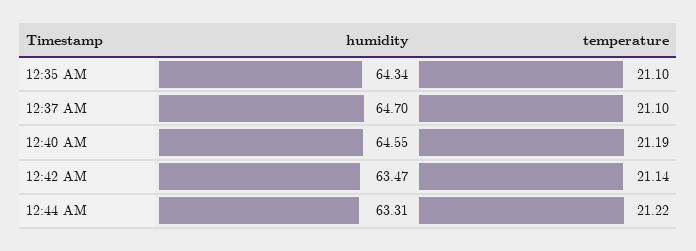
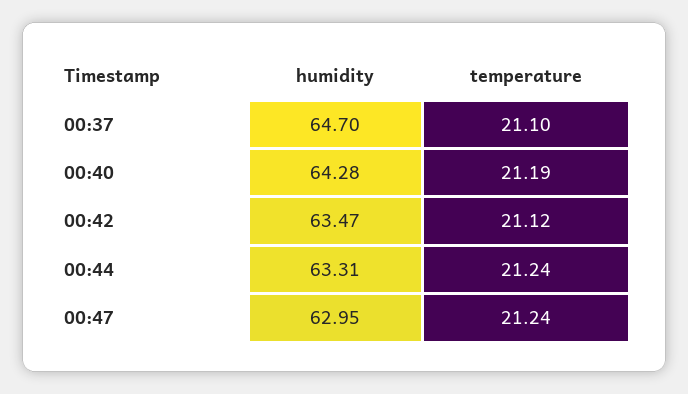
humidity, 12:35 AM: 64.34 -> none
temperature, 12:35 AM: 21.1 -> none
humidity, 12:40 AM: 64.55 -> 64.28
temperature, 12:42 AM: 21.14 -> 21.12
temperature, 12:44 AM: 21.22 -> 21.24
humidity, 00:47: none -> 62.95
temperature, 00:47: none -> 21.24

